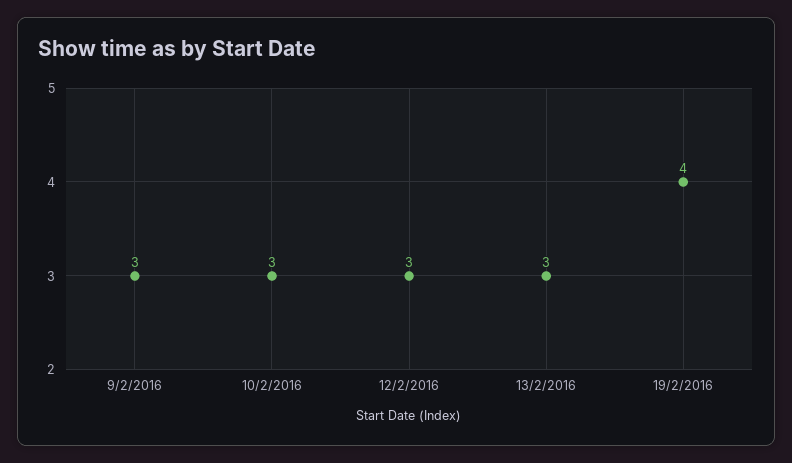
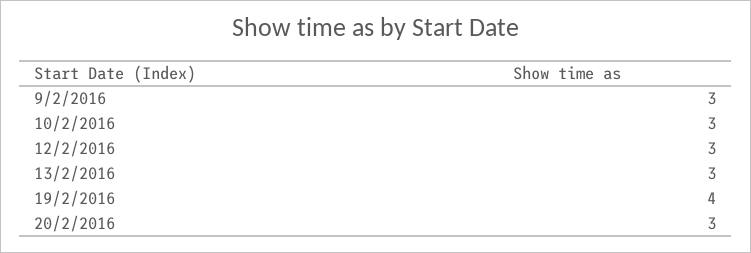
20/2/2016: none -> 3

